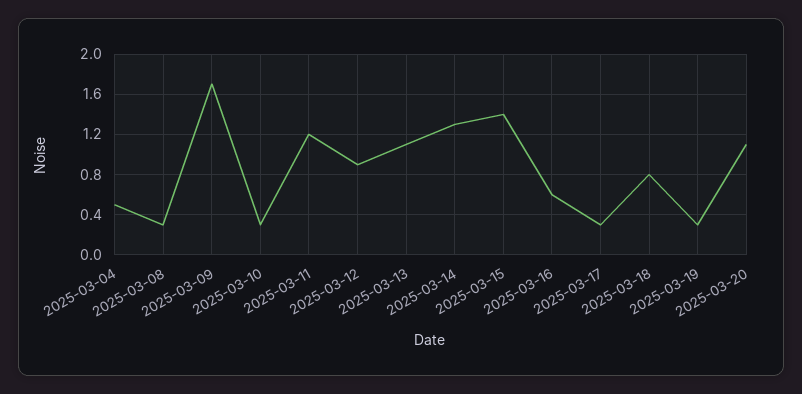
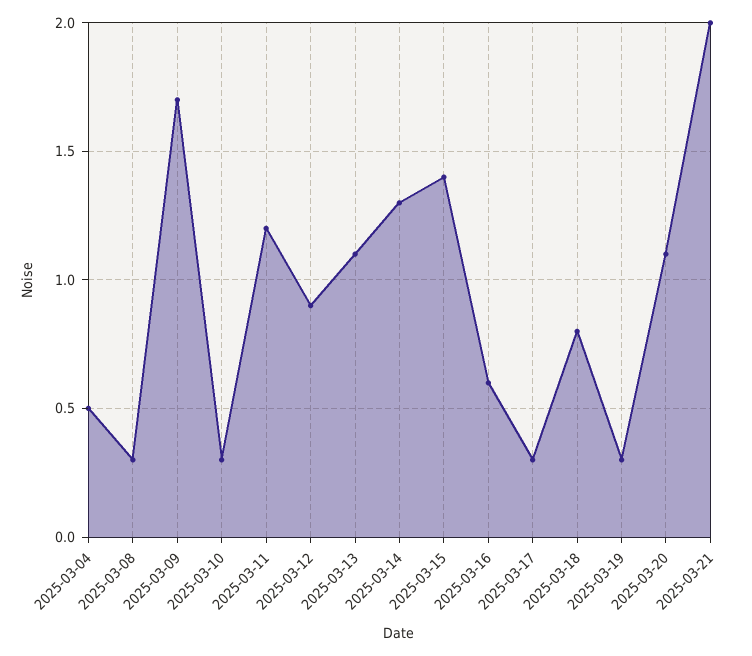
2025-03-21: none -> 2

